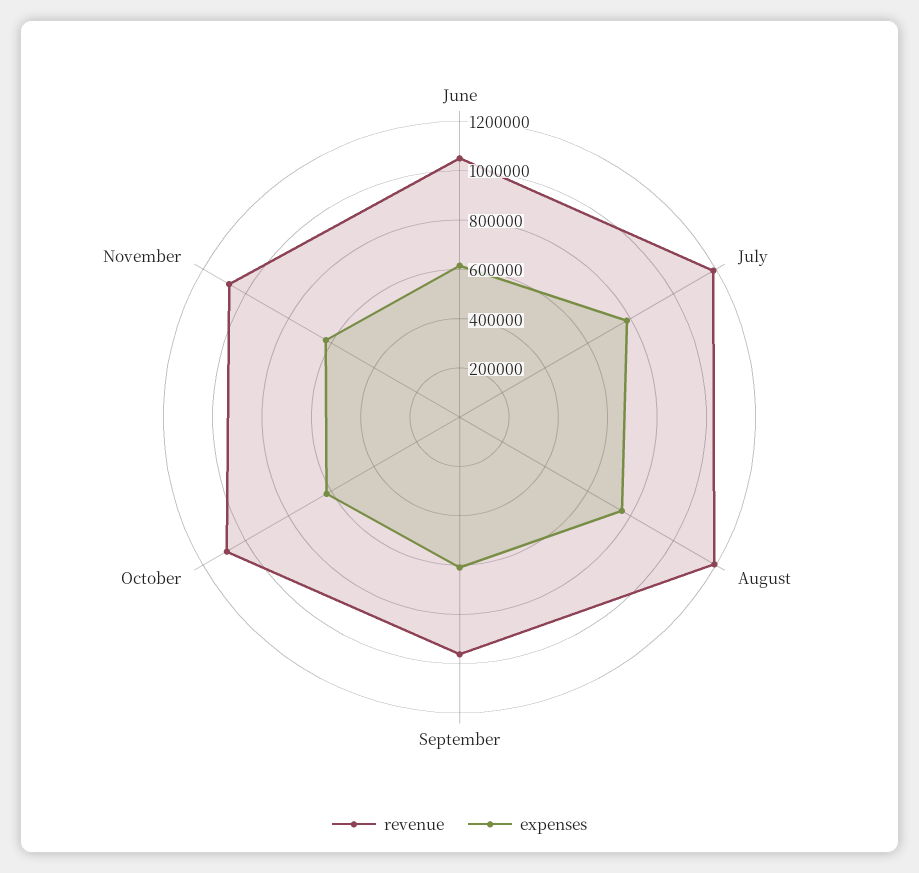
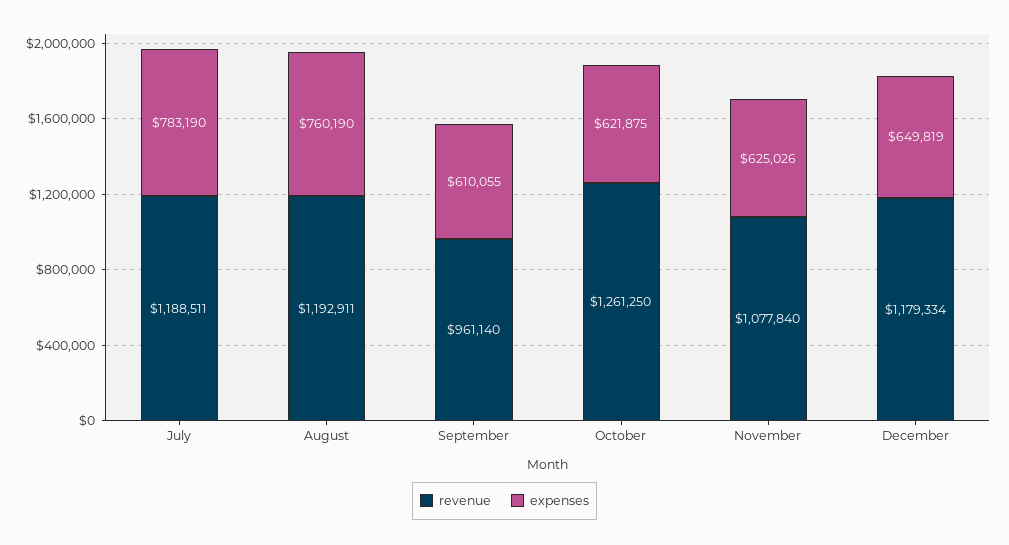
revenue, June: 1050000 -> none
expenses, June: 600000 -> none
revenue, October: 1100000 -> 1261250
revenue, December: none -> 1179334
expenses, December: none -> 649819

